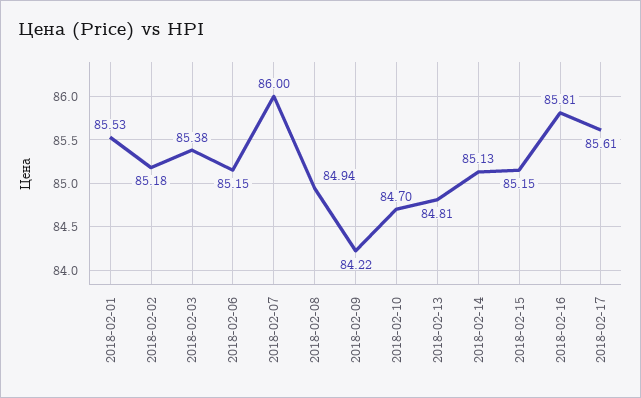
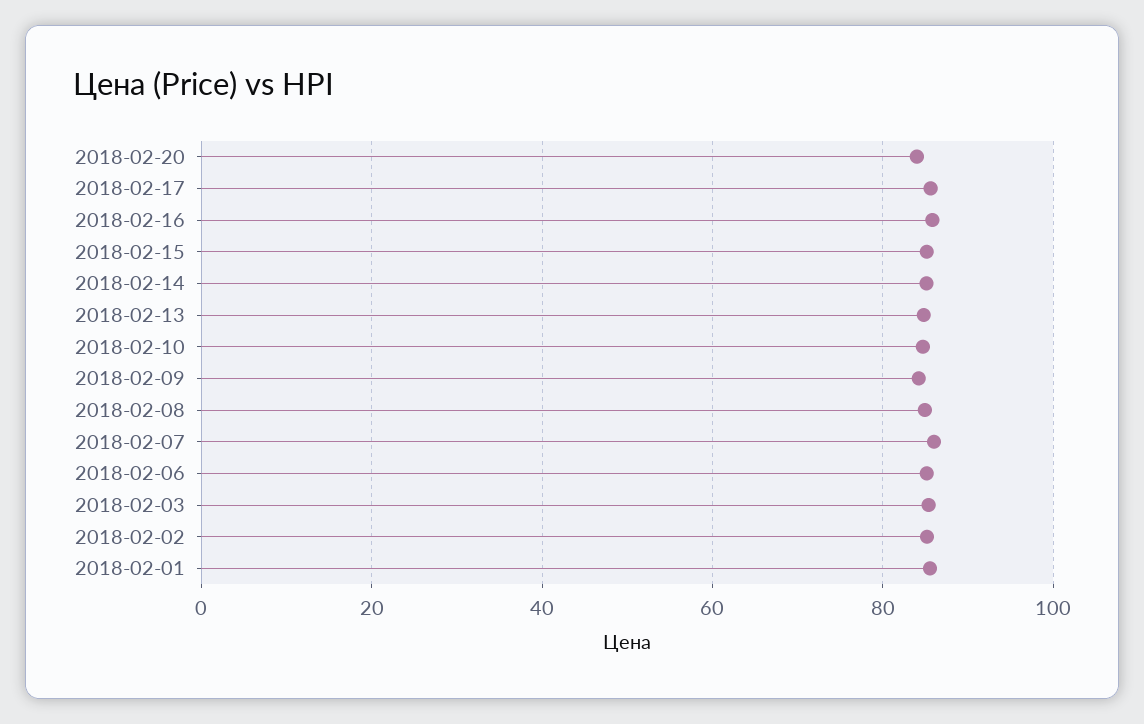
2018-02-20: none -> 84

